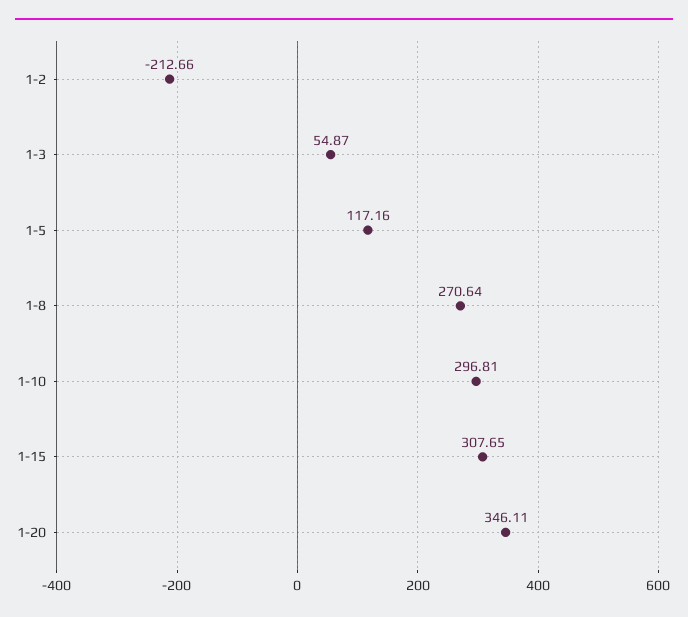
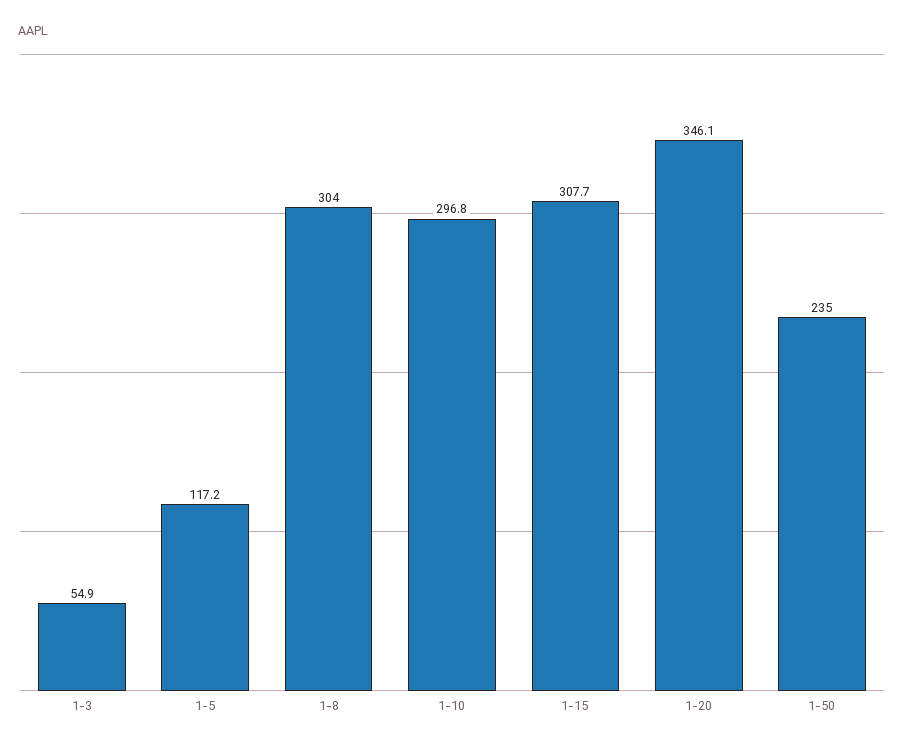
1-2: -212.66 -> none
1-8: 270.64 -> 304
1-50: none -> 235

